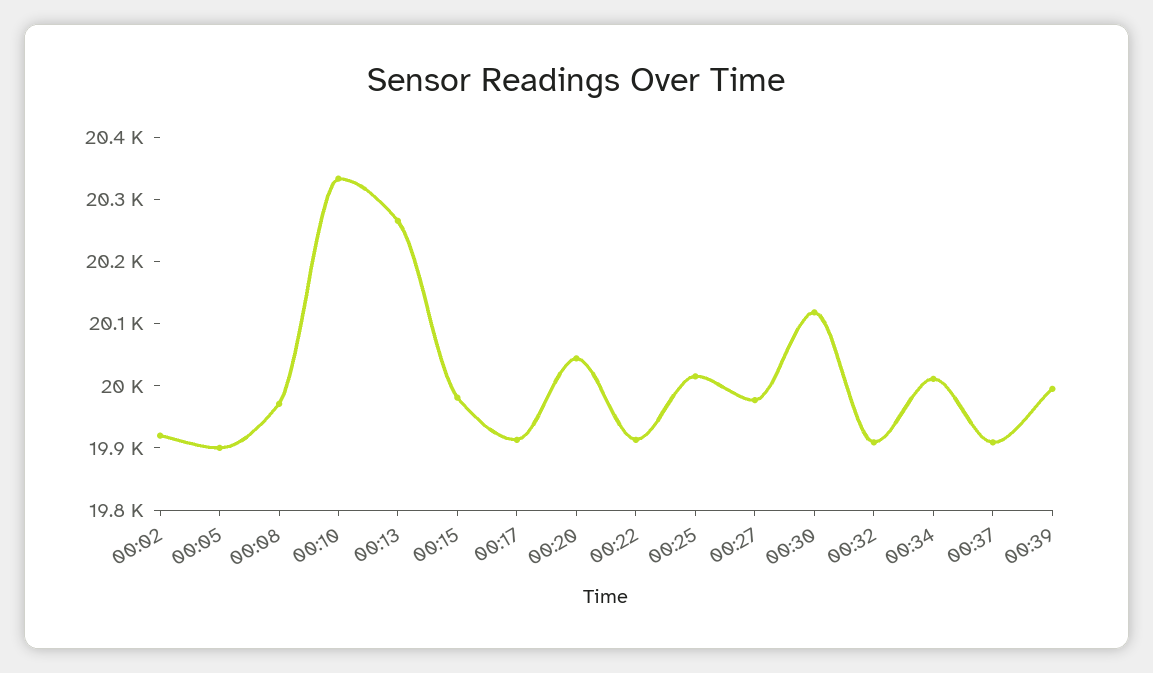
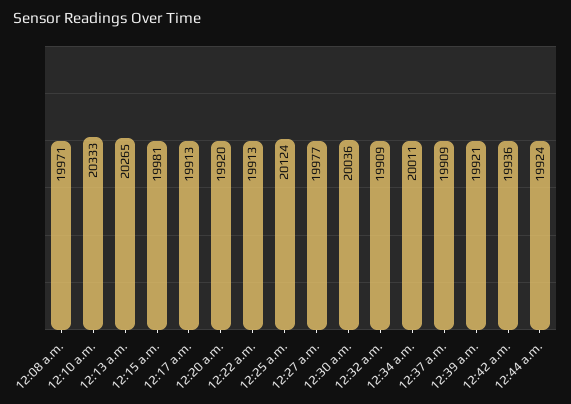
00:02: 19920 -> none
00:05: 19900 -> none
00:20: 20040 -> 19920
00:25: 20020 -> 20124
00:30: 20120 -> 20036
00:39: 20000 -> 19921
12:42 a.m.: none -> 19936
12:44 a.m.: none -> 19924

